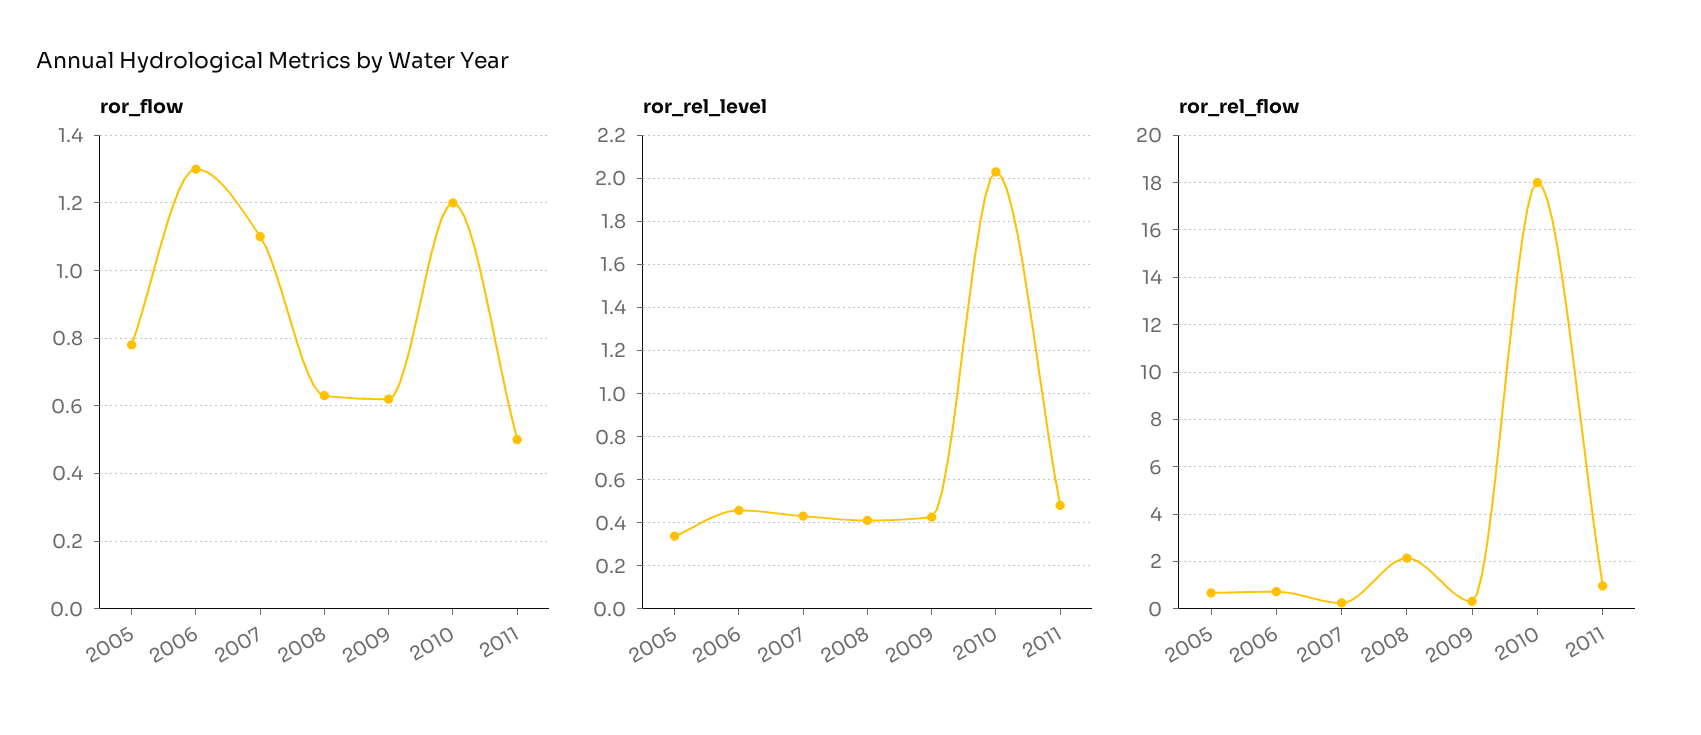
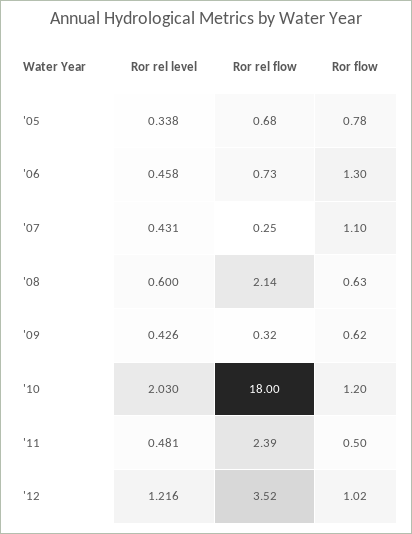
ror_rel_level, 2008: 0.4 -> 0.6
ror_rel_flow, 2011: 1 -> 2.39
ror_rel_level, '12: none -> 1.216
ror_rel_flow, '12: none -> 3.52
ror_flow, '12: none -> 1.02

